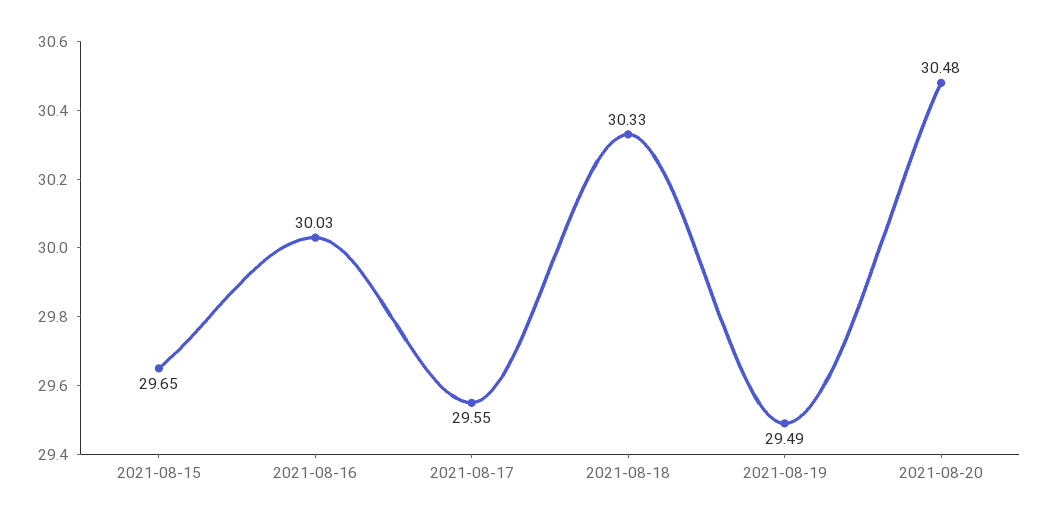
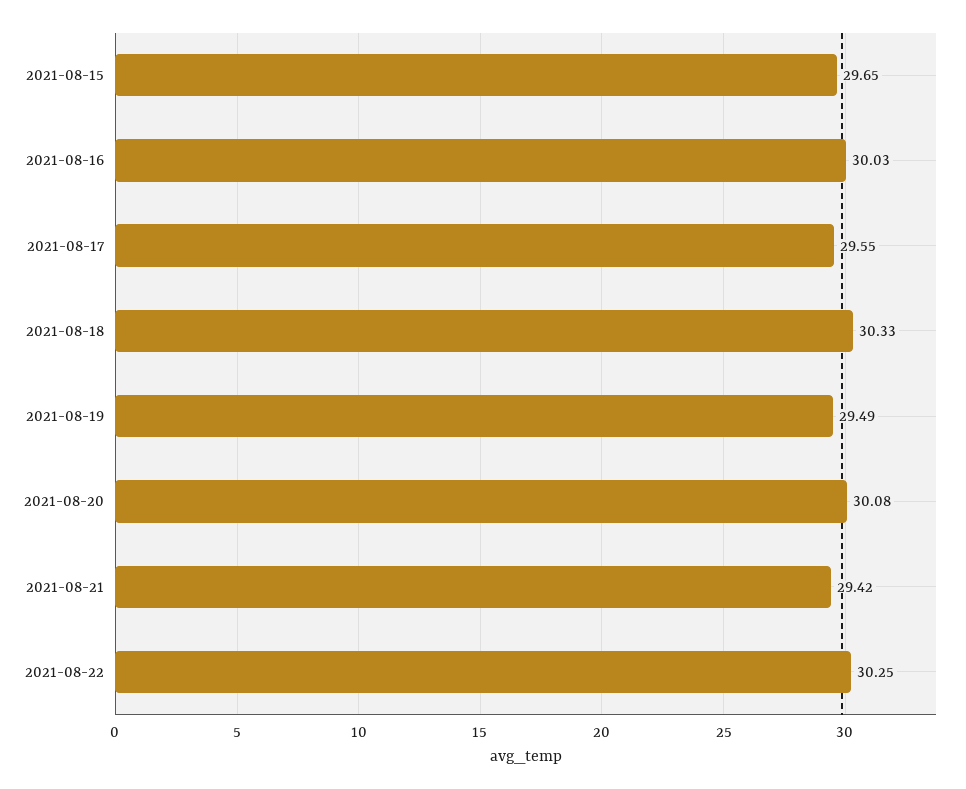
2021-08-20: 30.48 -> 30.08
2021-08-21: none -> 29.42
2021-08-22: none -> 30.25

